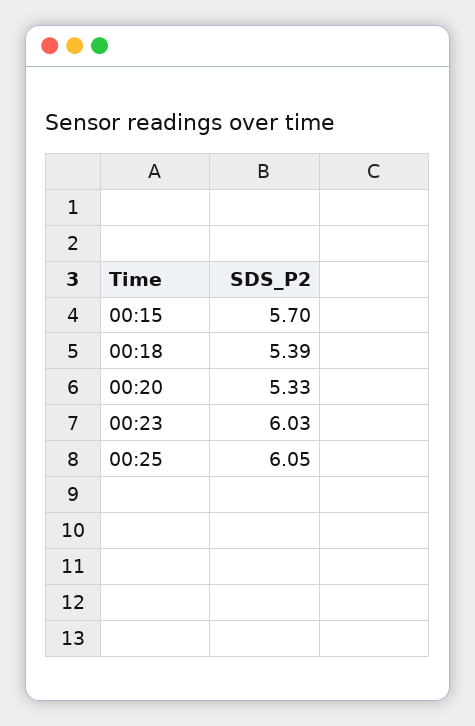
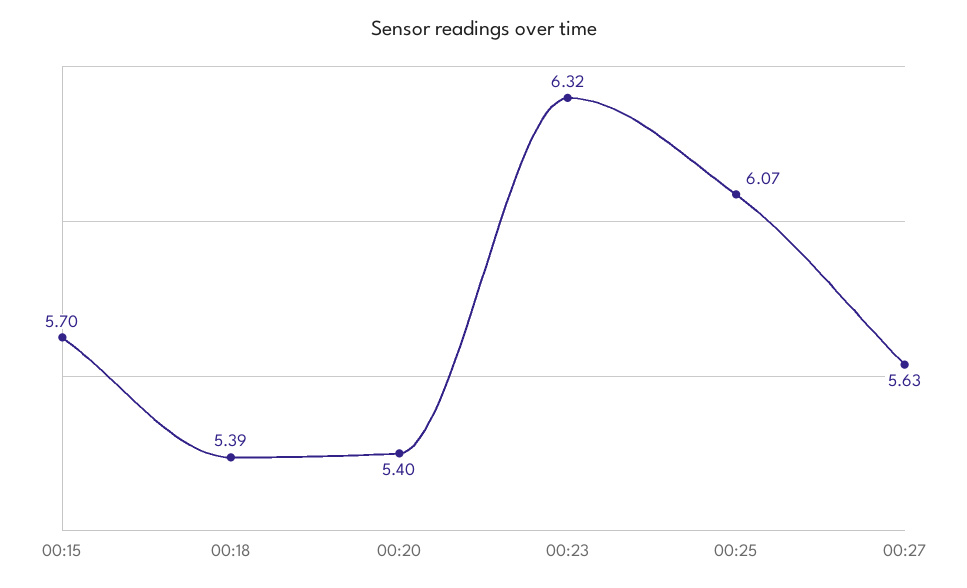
00:20: 5.33 -> 5.4
00:23: 6.03 -> 6.32
00:25: 6.05 -> 6.07
00:27: none -> 5.63

